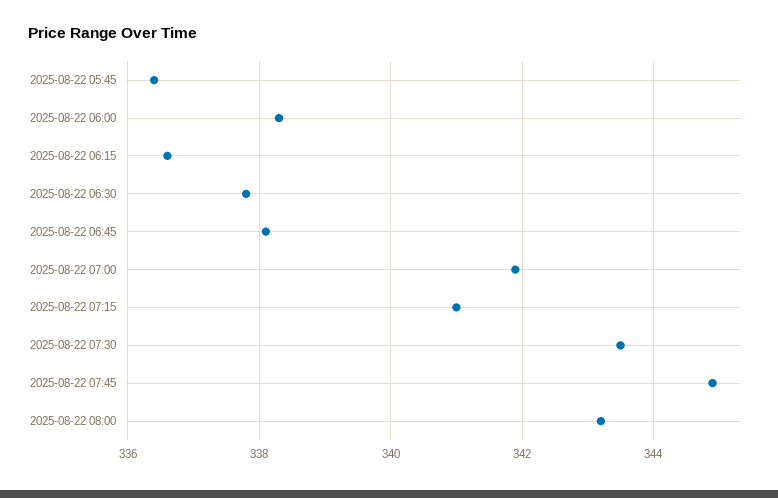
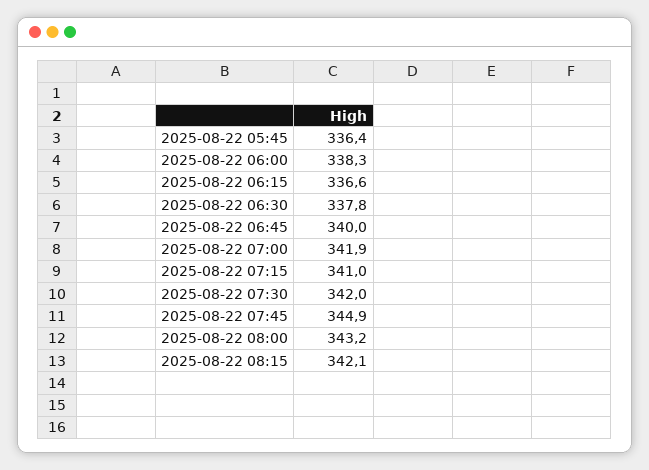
2025-08-22 06:45: 338 -> 340
2025-08-22 07:30: 343.5 -> 342
2025-08-22 08:15: none -> 342.1

